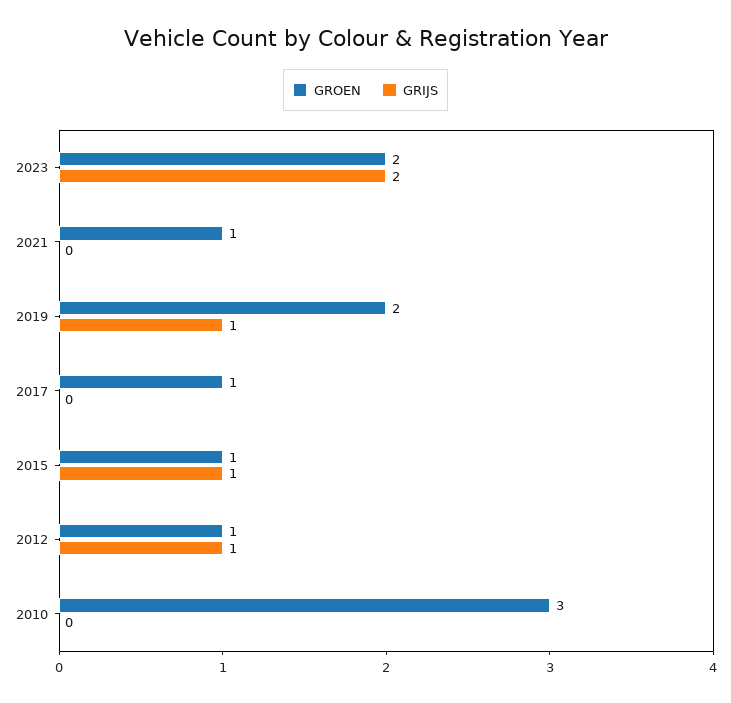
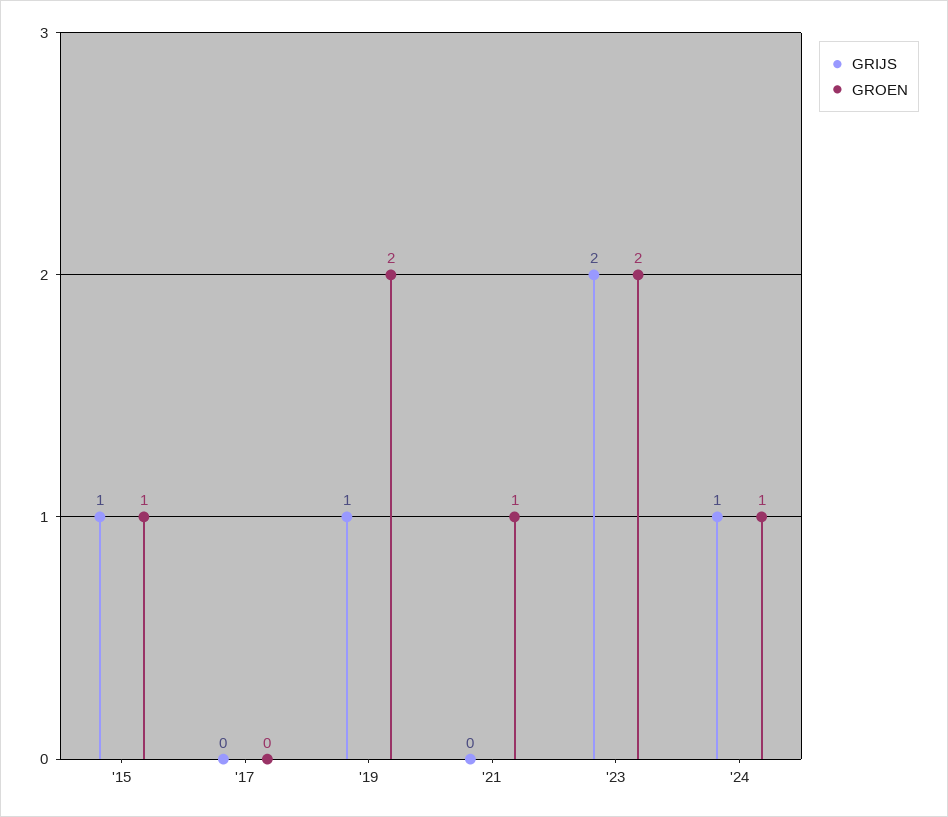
GROEN, 2017: 1 -> 0
GROEN, 2012: 1 -> none
GRIJS, 2012: 1 -> none
GROEN, 2010: 3 -> none
GRIJS, 2010: 0 -> none
GRIJS, '24: none -> 1
GROEN, '24: none -> 1

